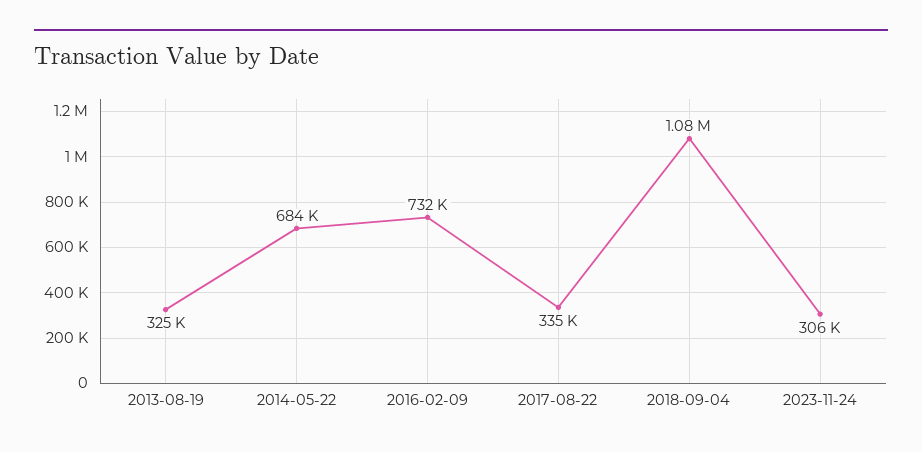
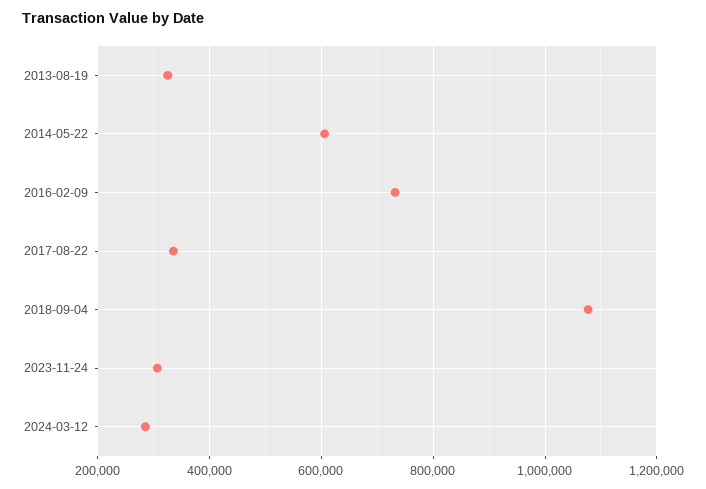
2014-05-22: 684000 -> 600000
2024-03-12: none -> 280000

